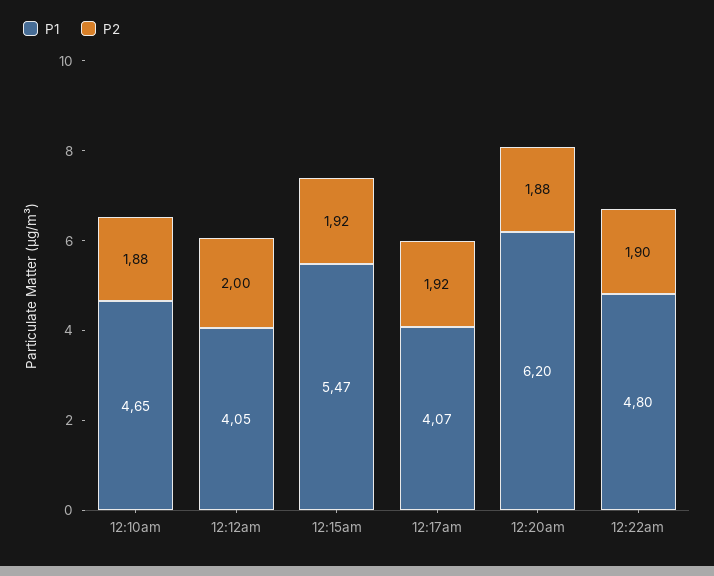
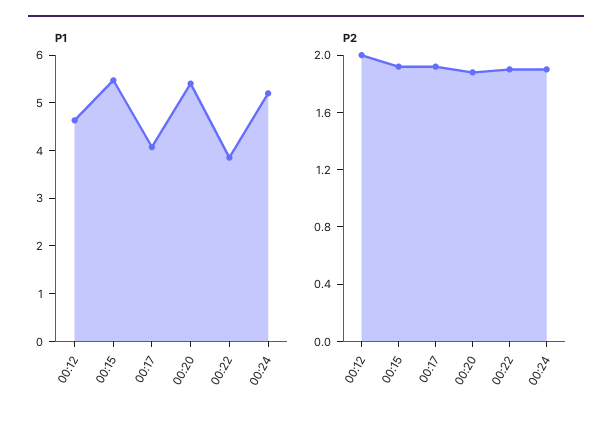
P1, 12:10am: 4.65 -> none
P2, 12:10am: 1.88 -> none
P1, 12:12am: 4.05 -> 4.6
P1, 12:20am: 6.2 -> 5.4
P1, 12:22am: 4.8 -> 3.8
P1, 00:24: none -> 5.2
P2, 00:24: none -> 1.9

